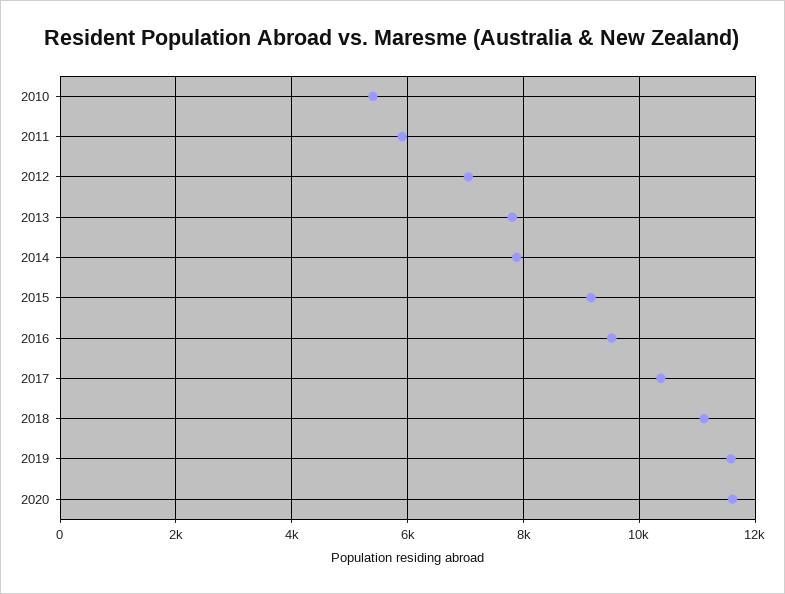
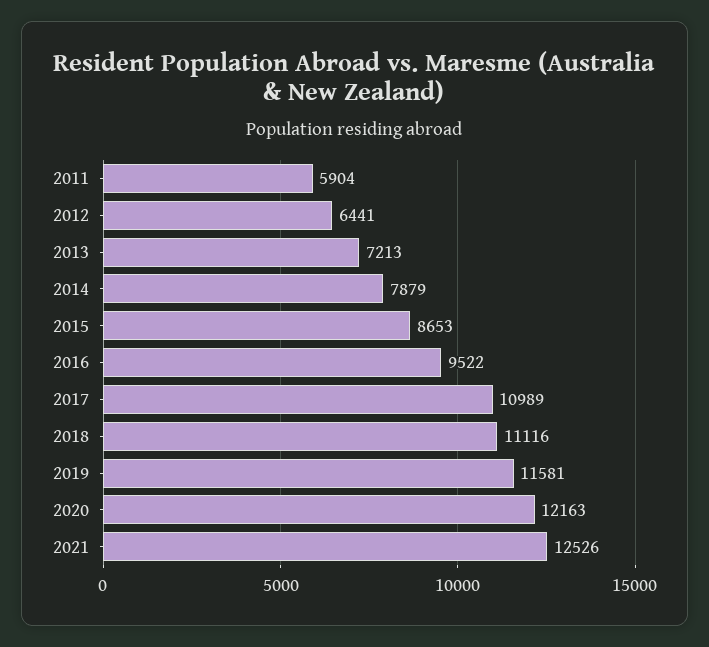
2010: 5400 -> none
2012: 7000 -> 6441
2013: 7800 -> 7213
2015: 9200 -> 8653
2017: 10400 -> 10989
2020: 11600 -> 12163
2021: none -> 12526

